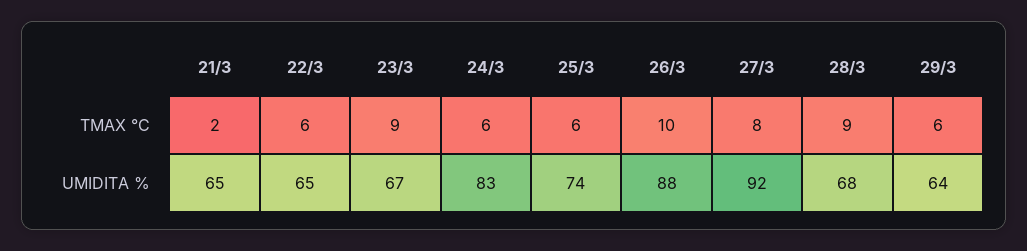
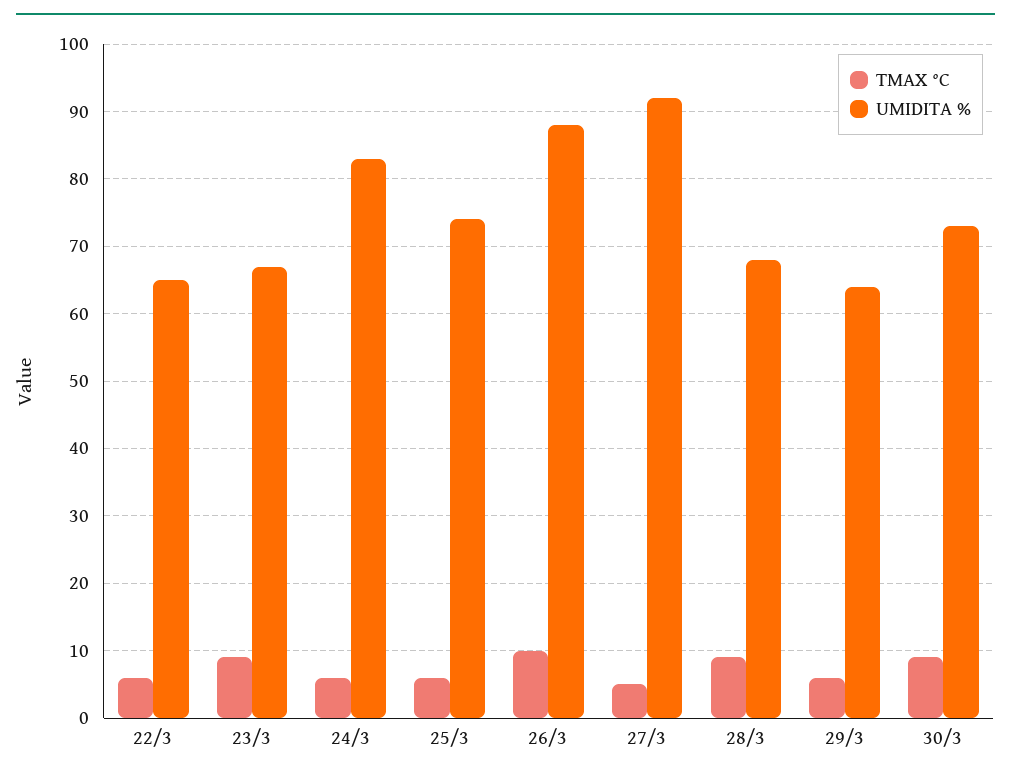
TMAX °C, 21/3: 2 -> none
TMAX °C, 27/3: 8 -> 5
UMIDITA %, 21/3: 65 -> none
TMAX °C, 30/3: none -> 9
UMIDITA %, 30/3: none -> 73

